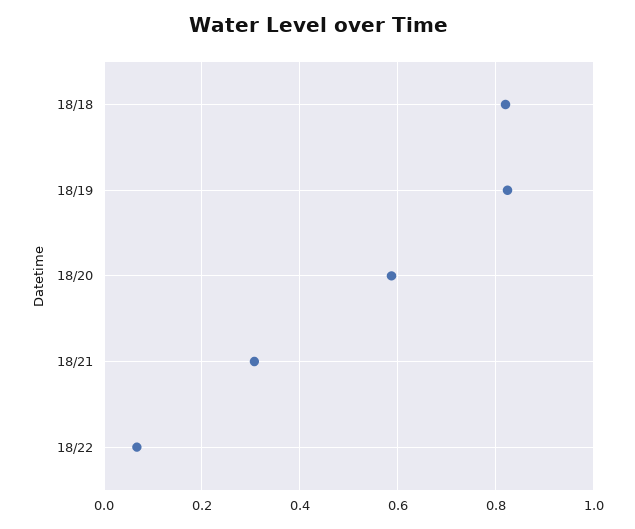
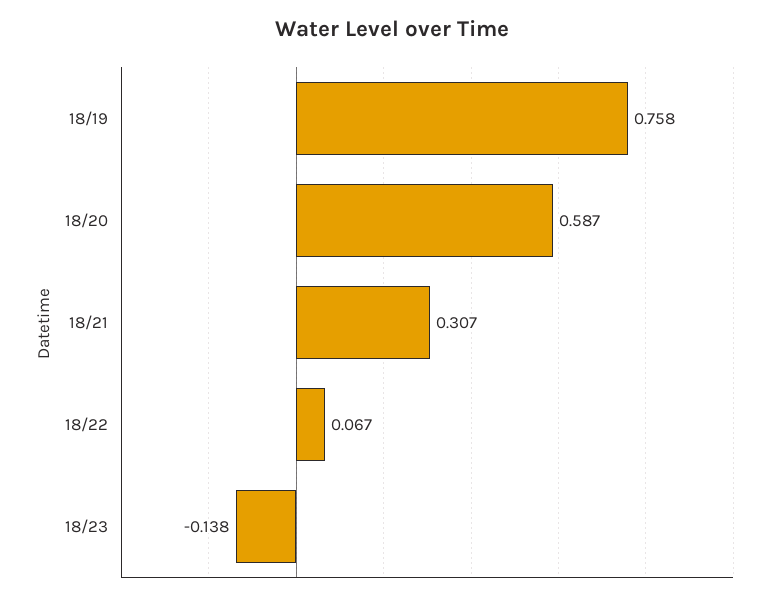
18/18: 0.82 -> none
18/19: 0.82 -> 0.758
18/23: none -> -0.138

